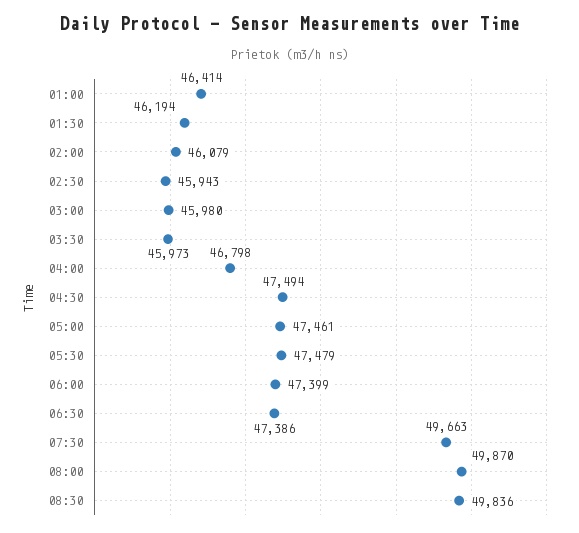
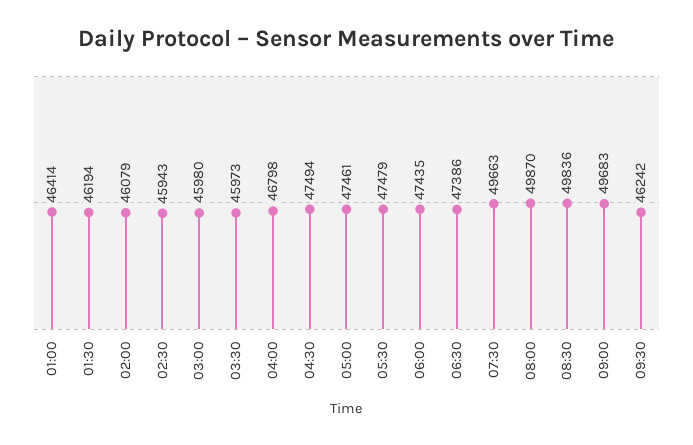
06:00: 47399 -> 47435
09:00: none -> 49683
09:30: none -> 46242

